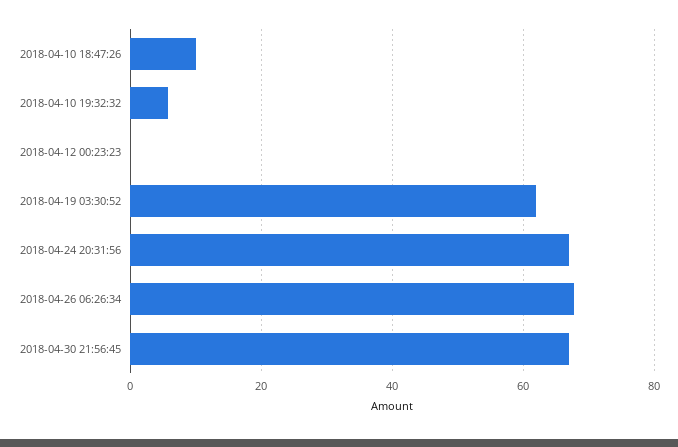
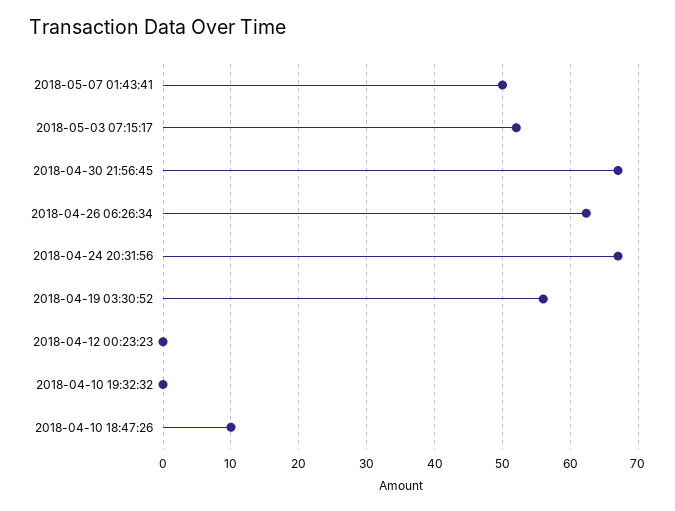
2018-04-10 19:32:32: 6 -> 0
2018-04-19 03:30:52: 62 -> 56
2018-04-26 06:26:34: 68 -> 62
2018-05-07 01:43:41: none -> 50
2018-05-03 07:15:17: none -> 52

